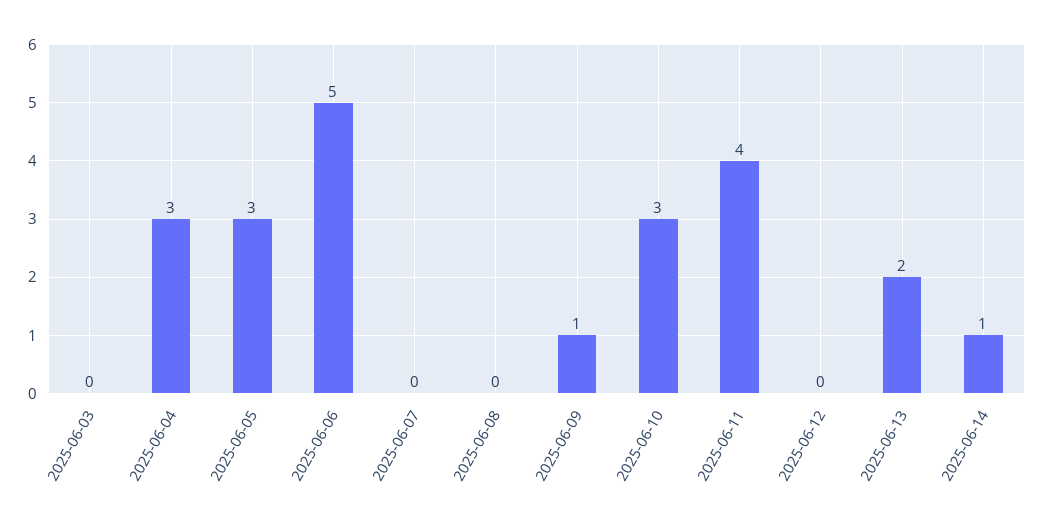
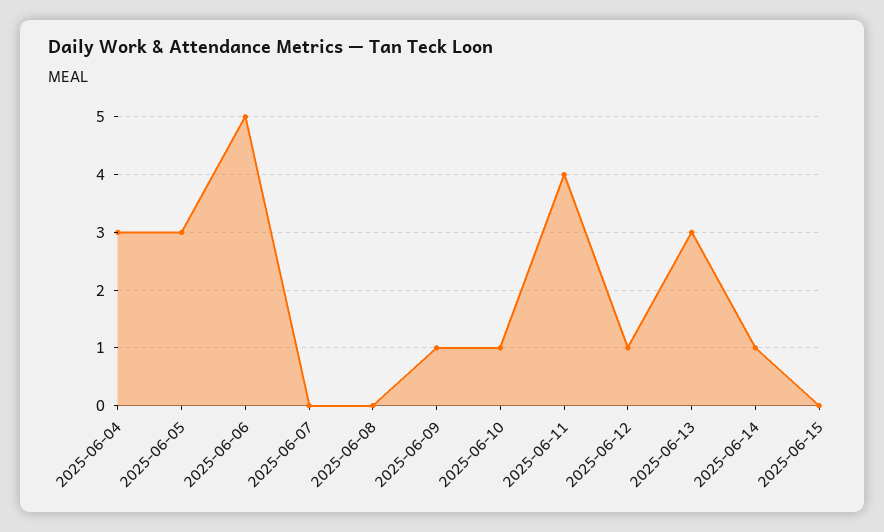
2025-06-03: 0 -> none
2025-06-10: 3 -> 1
2025-06-12: 0 -> 1
2025-06-13: 2 -> 3
2025-06-15: none -> 0

